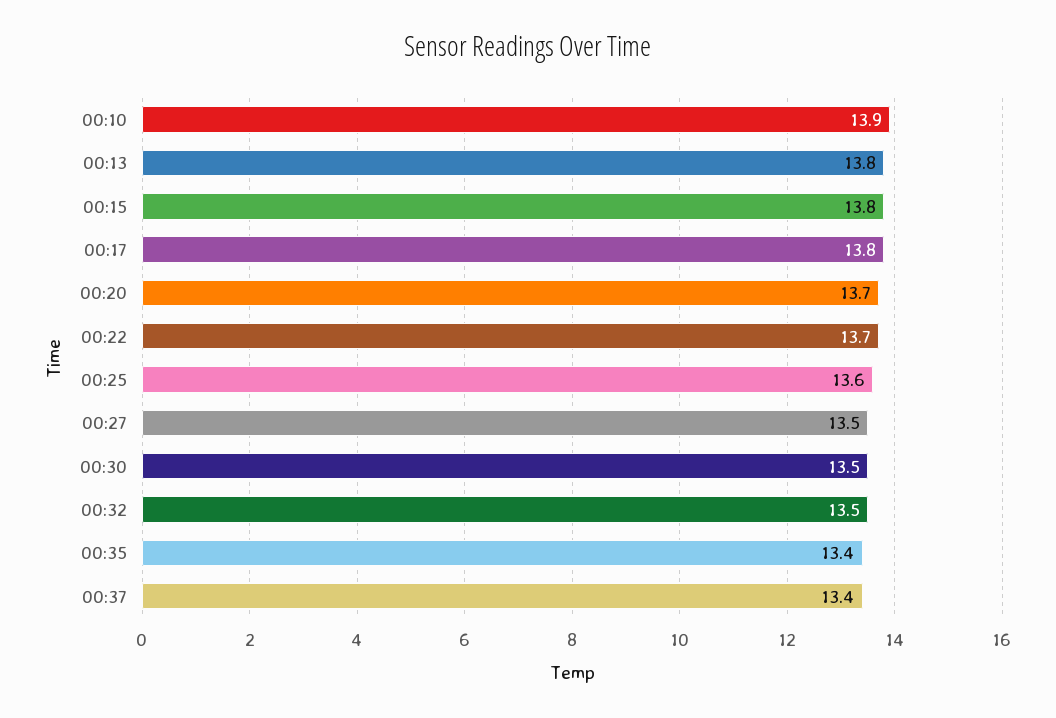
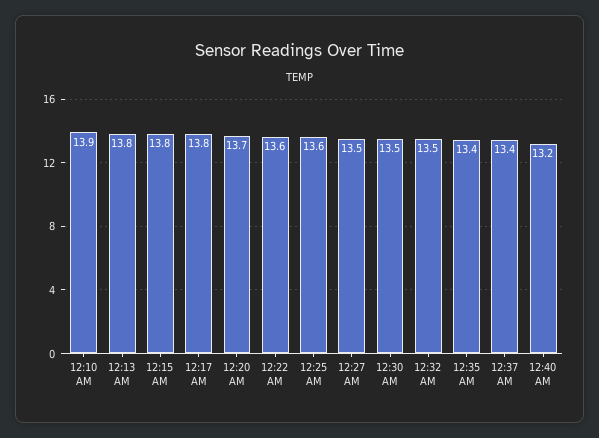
00:22: 13.7 -> 13.6
12:40 AM: none -> 13.2

